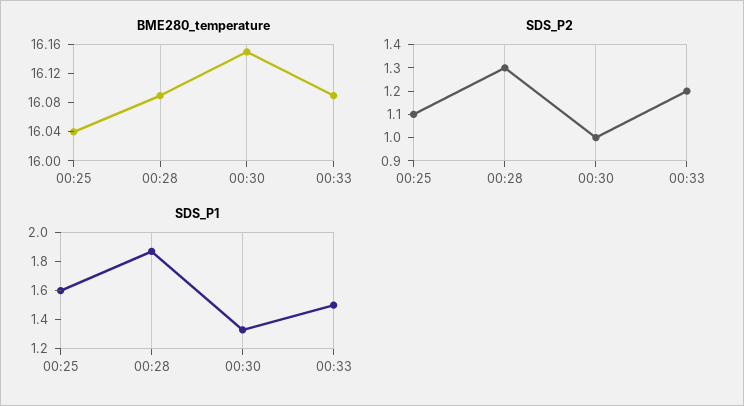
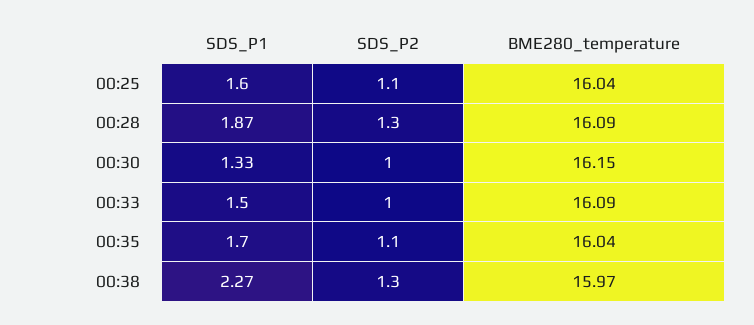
SDS_P2, 00:33: 1.2 -> 1
SDS_P1, 00:35: none -> 1.7
SDS_P2, 00:35: none -> 1.1
BME280_temperature, 00:35: none -> 16.04
SDS_P1, 00:38: none -> 2.27
SDS_P2, 00:38: none -> 1.3
BME280_temperature, 00:38: none -> 15.97

